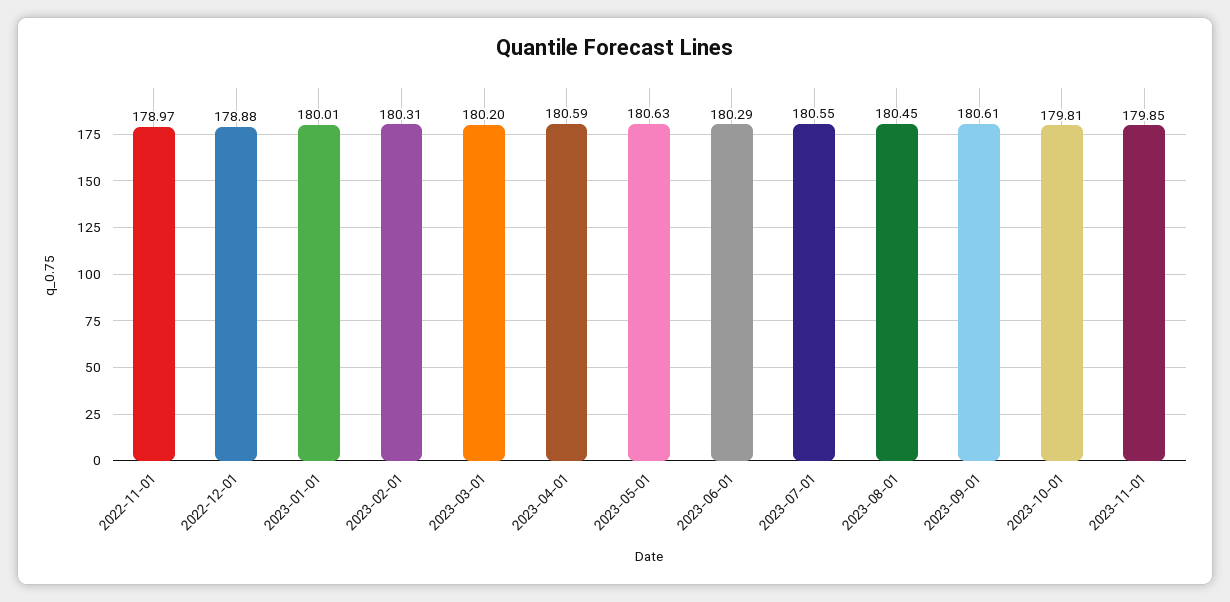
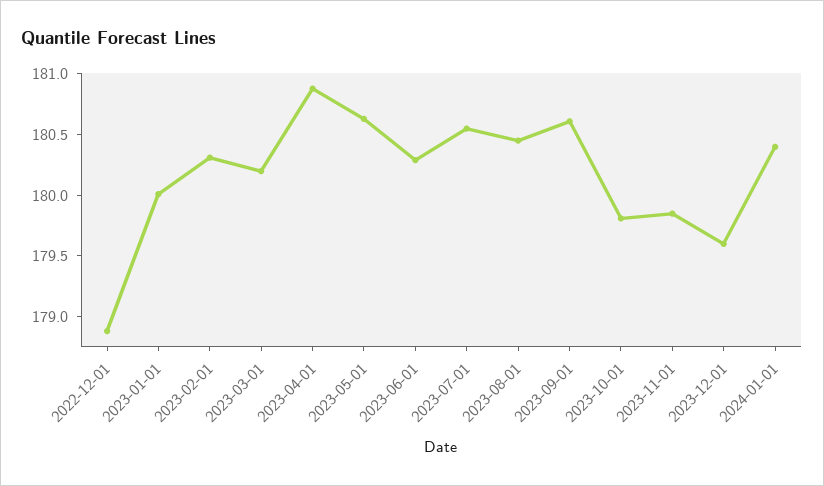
2022-11-01: 178.97 -> none
2023-04-01: 180.59 -> 180.9
2023-12-01: none -> 179.6
2024-01-01: none -> 180.4

